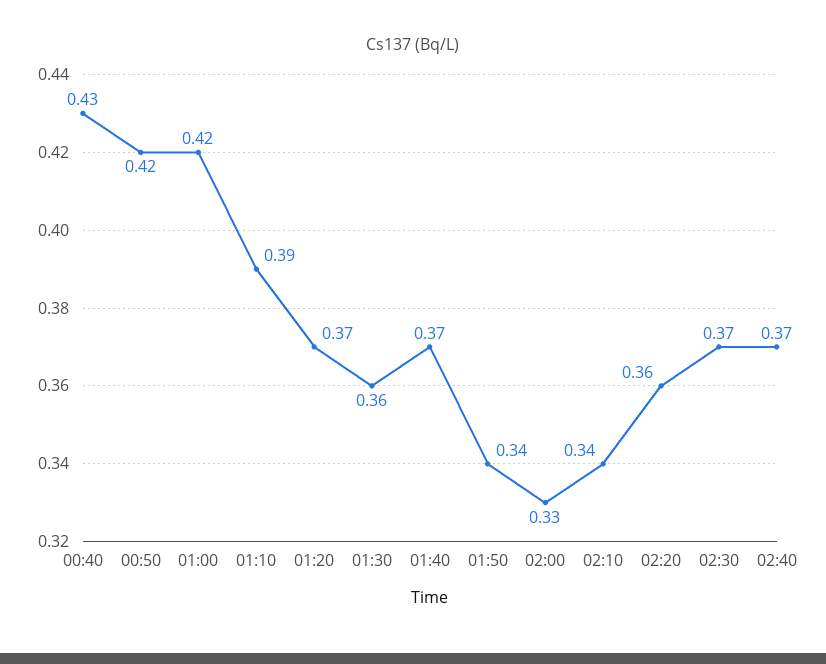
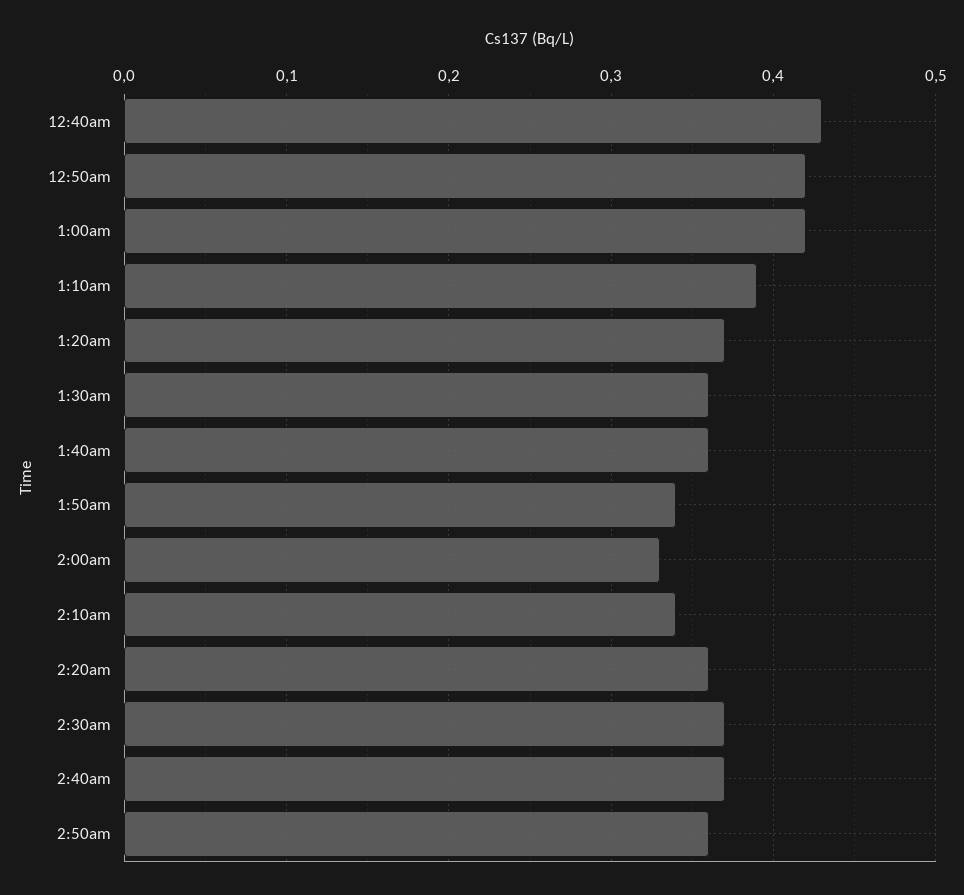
01:40: 0.37 -> 0.36
2:50am: none -> 0.36

